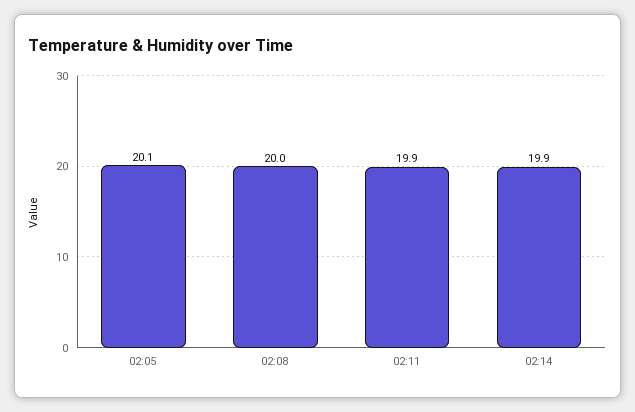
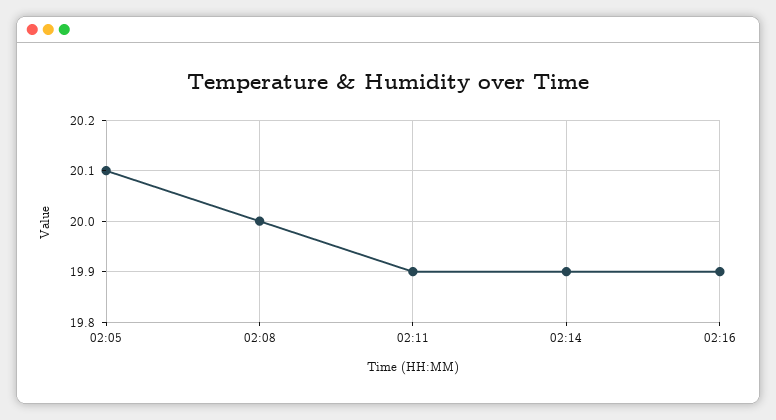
02:16: none -> 19.9

